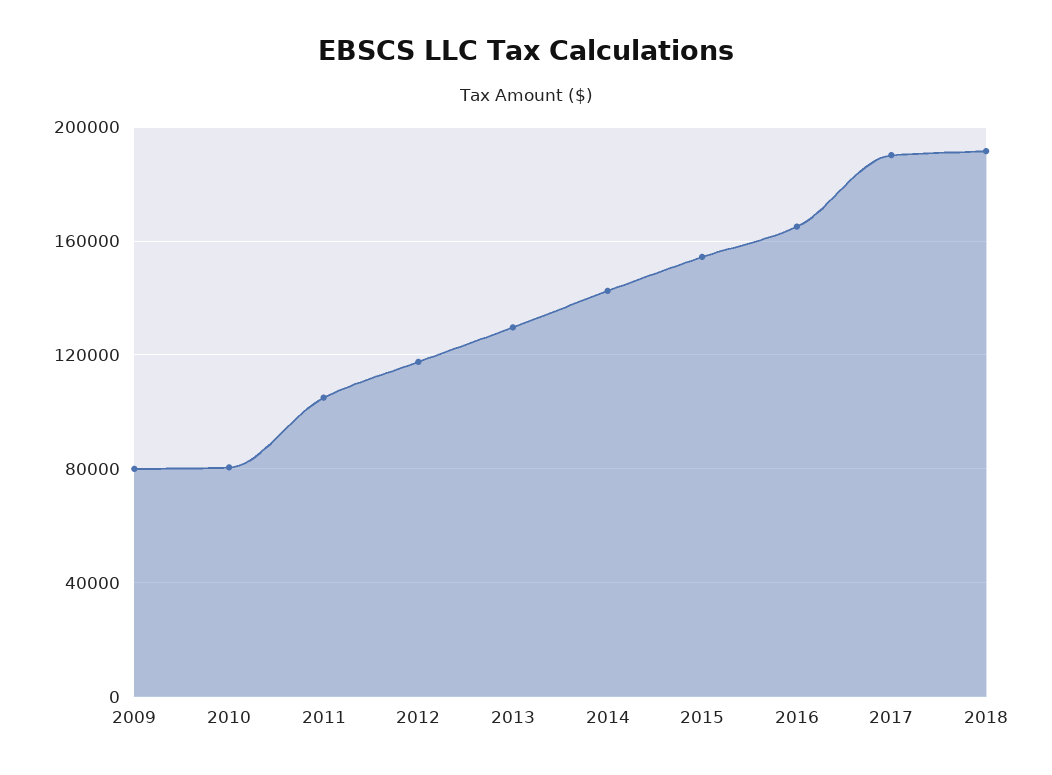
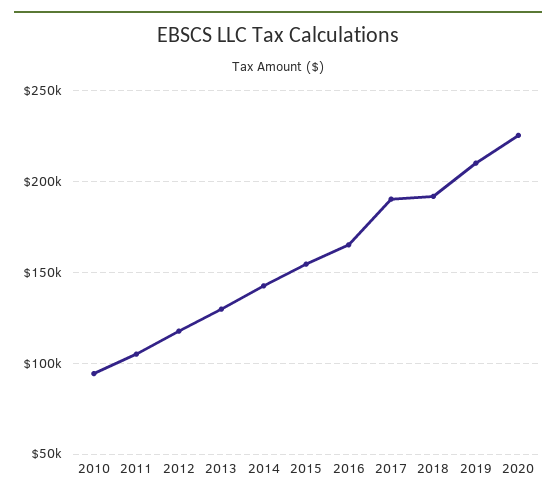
2009: 80000 -> none
2010: 80000 -> 95000
2019: none -> 210000
2020: none -> 225000

